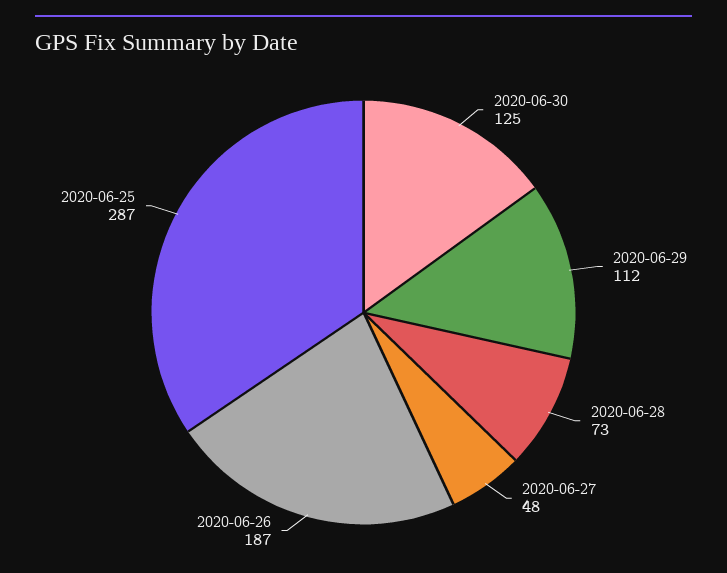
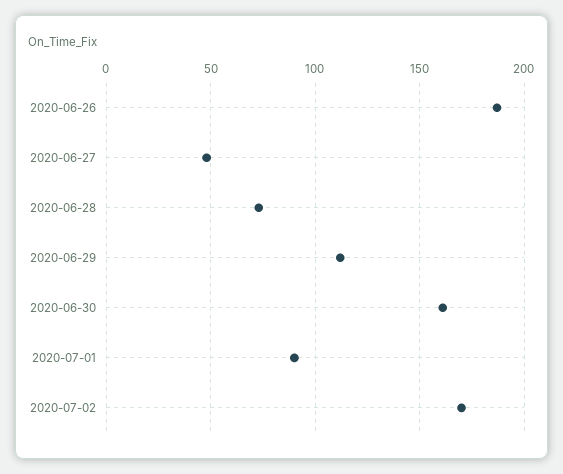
2020-06-30: 125 -> 160
2020-06-25: 287 -> none
2020-07-01: none -> 90
2020-07-02: none -> 170

